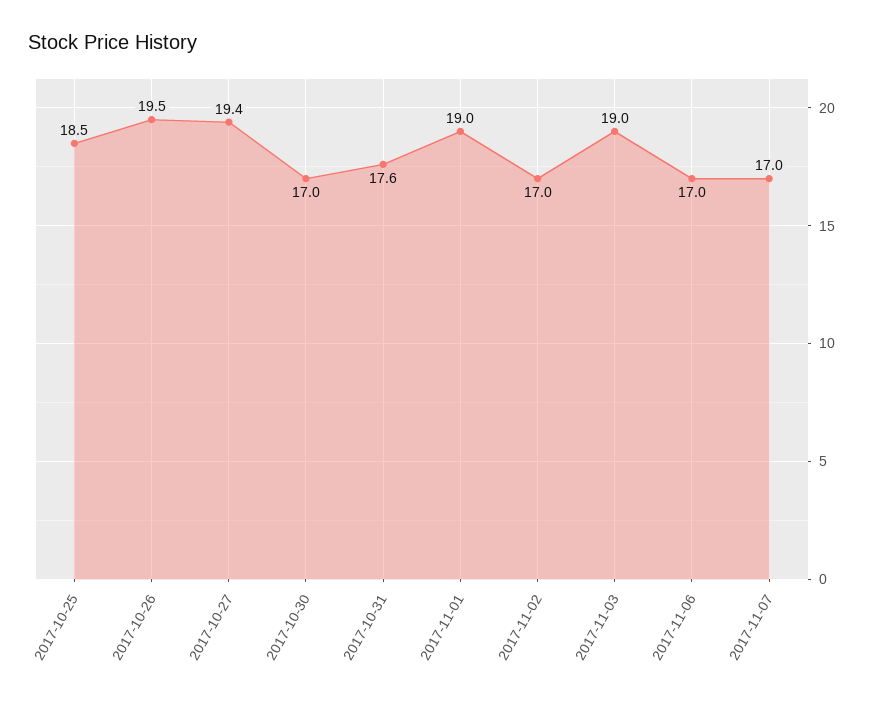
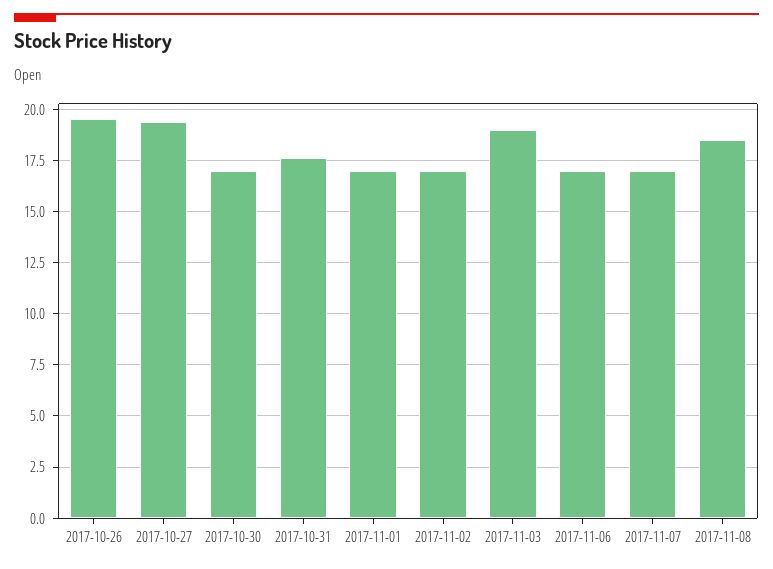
2017-10-25: 18.5 -> none
2017-11-01: 19 -> 17
2017-11-08: none -> 18.5

